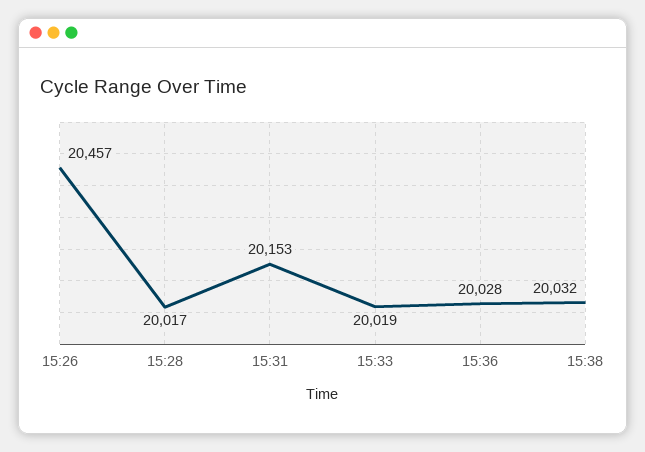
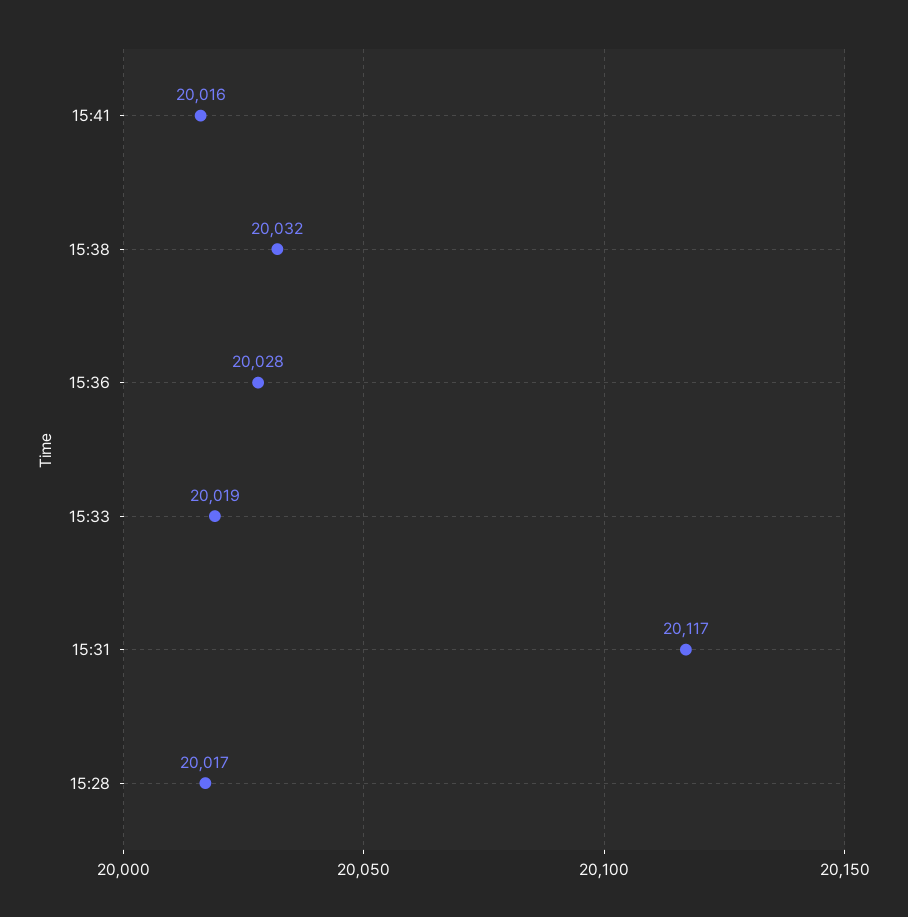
15:26: 20457 -> none
15:31: 20153 -> 20117
15:41: none -> 20016

